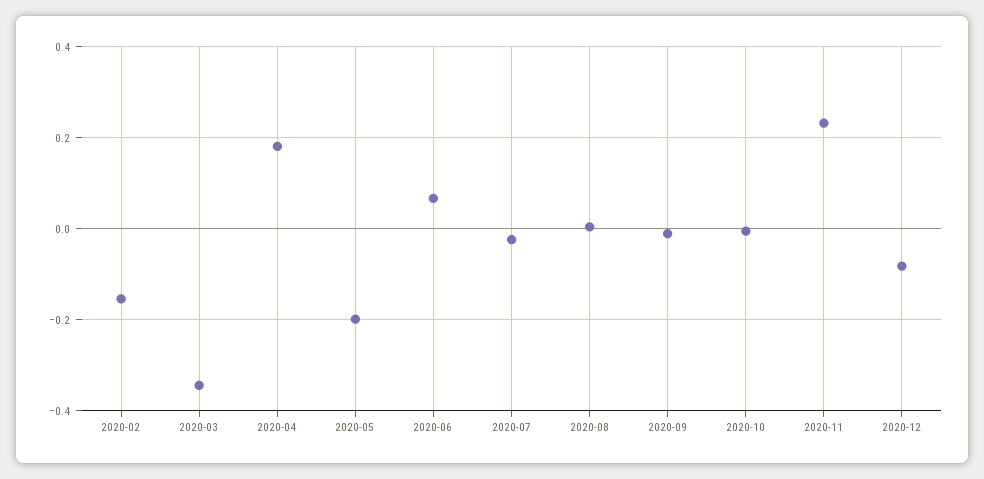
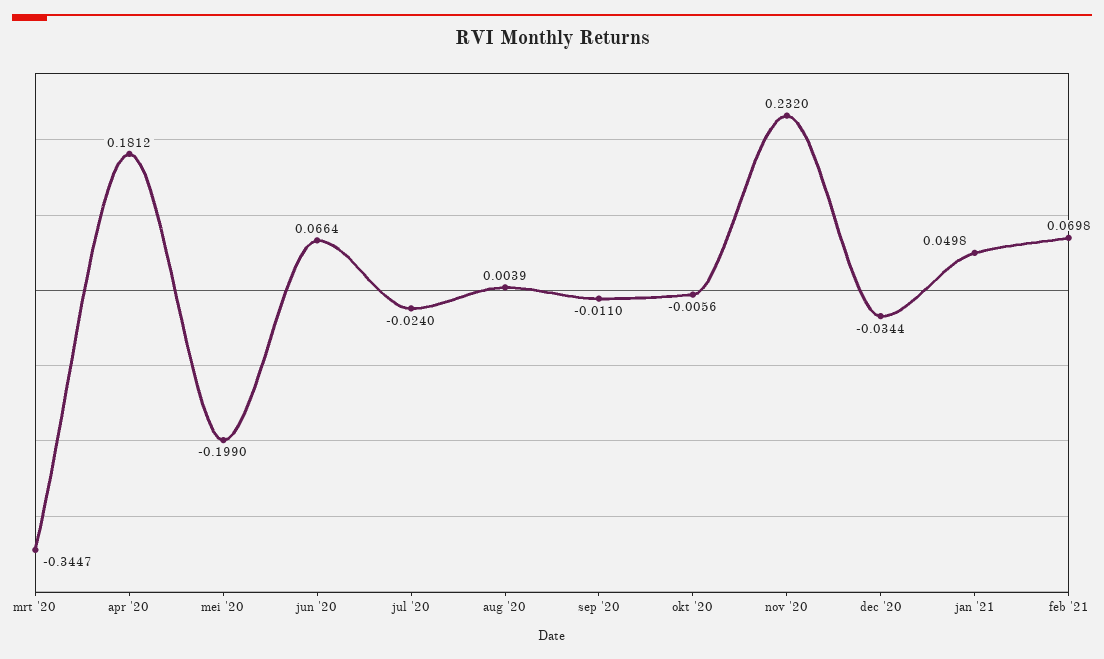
2020-02: -0.16 -> none
2020-12: -0.08 -> -0.0344
jan '21: none -> 0.0498
feb '21: none -> 0.0698

